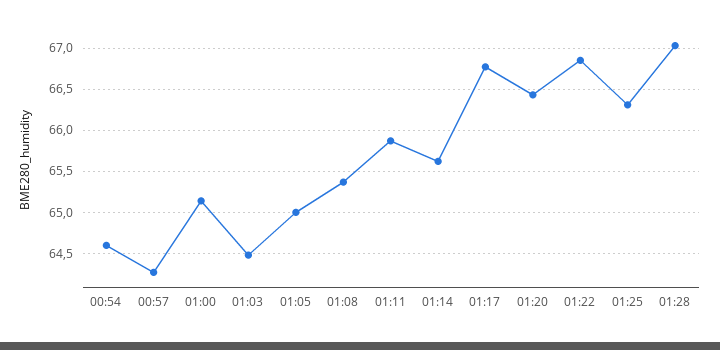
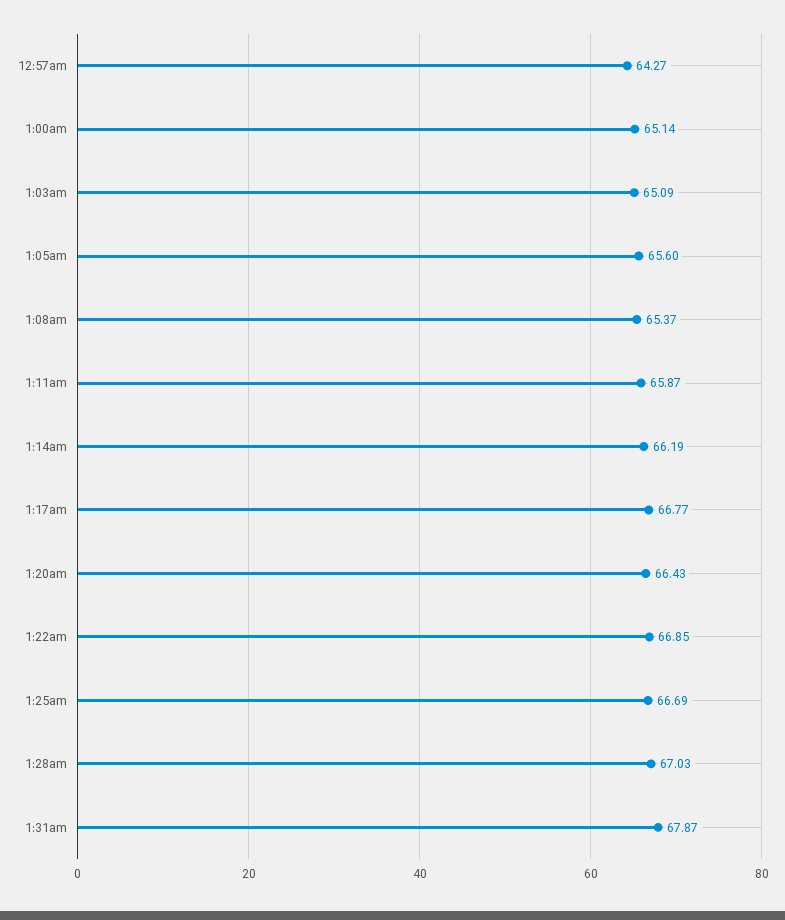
00:54: 64.6 -> none
01:03: 64.5 -> 65.09
01:05: 65 -> 65.6
01:14: 65.6 -> 66.19
01:25: 66.3 -> 66.69
1:31am: none -> 67.87

